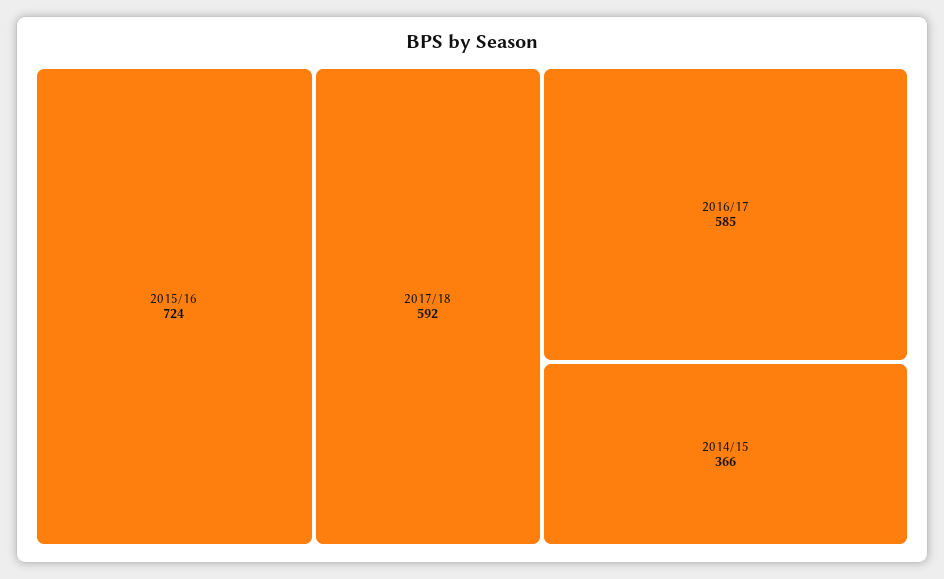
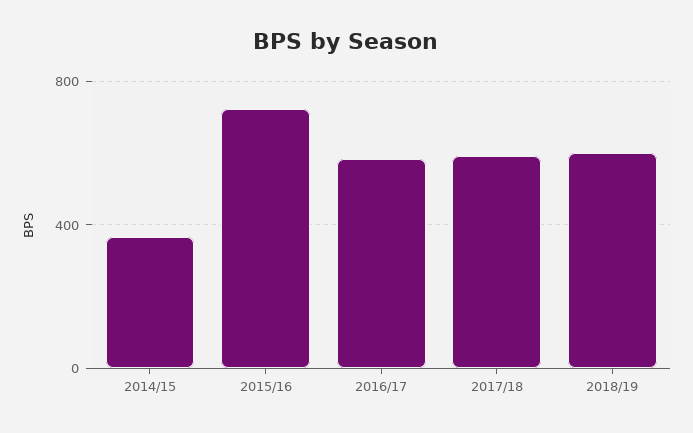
2018/19: none -> 600

